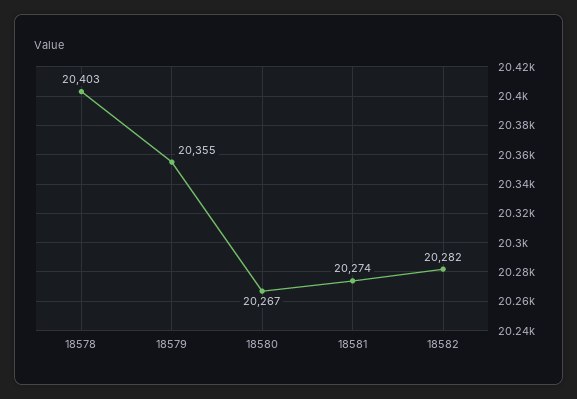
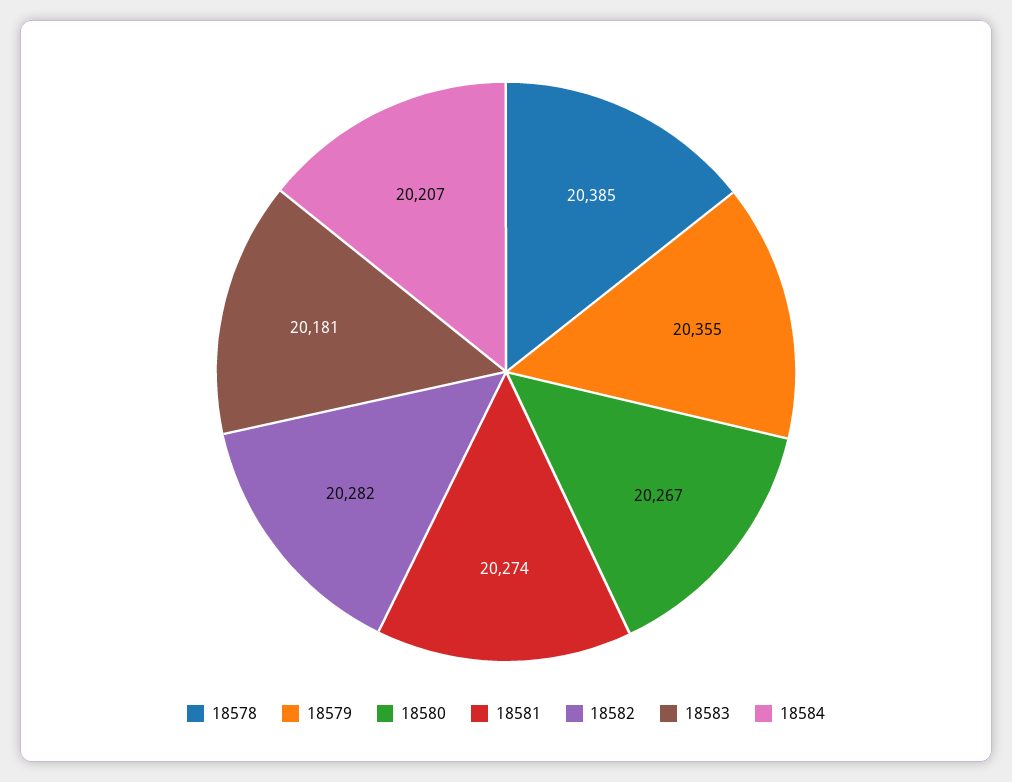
18578: 20403 -> 20385
18583: none -> 20181
18584: none -> 20207

